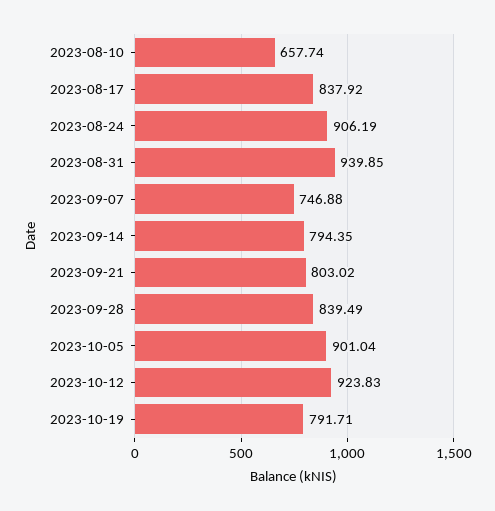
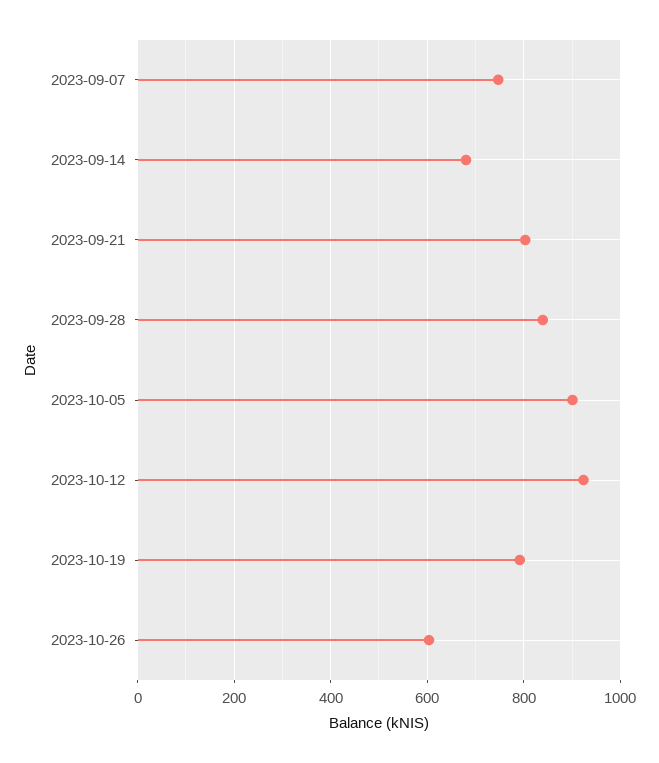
2023-08-10: 657.74 -> none
2023-08-17: 837.92 -> none
2023-08-24: 906.19 -> none
2023-08-31: 939.85 -> none
2023-09-14: 794.35 -> 680
2023-10-26: none -> 600

